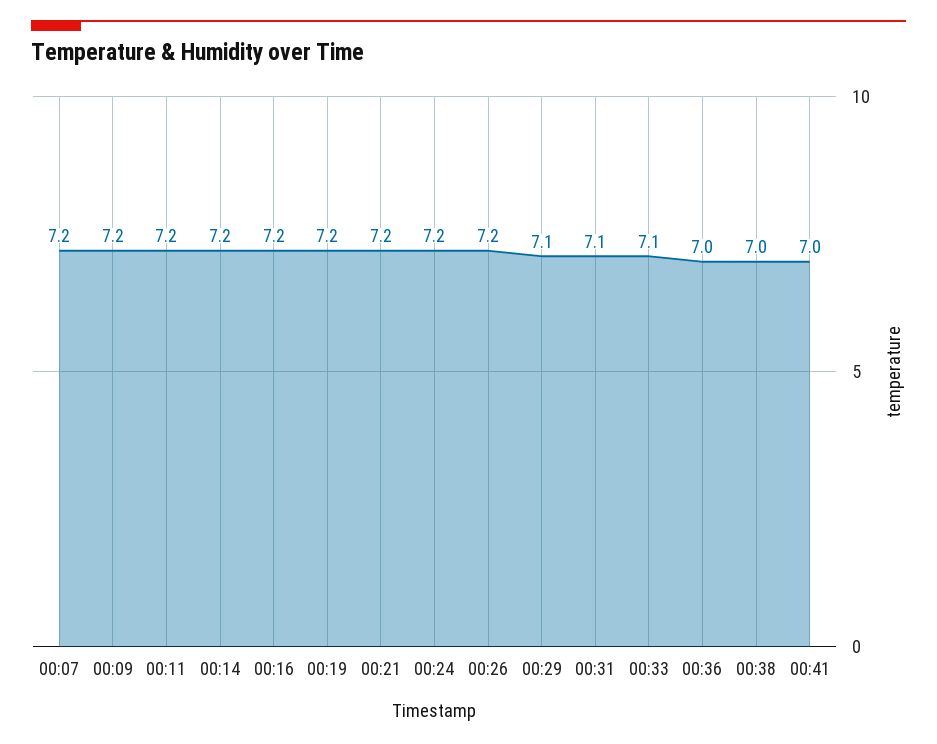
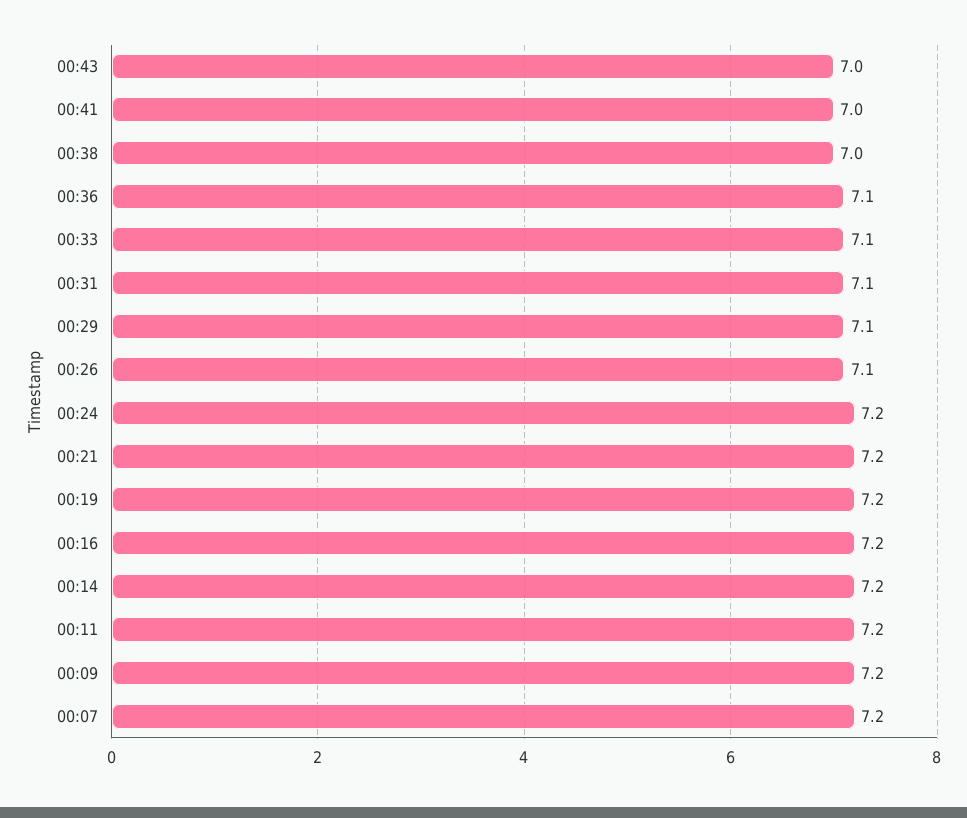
00:26: 7.2 -> 7.1
00:36: 7 -> 7.1
00:43: none -> 7

